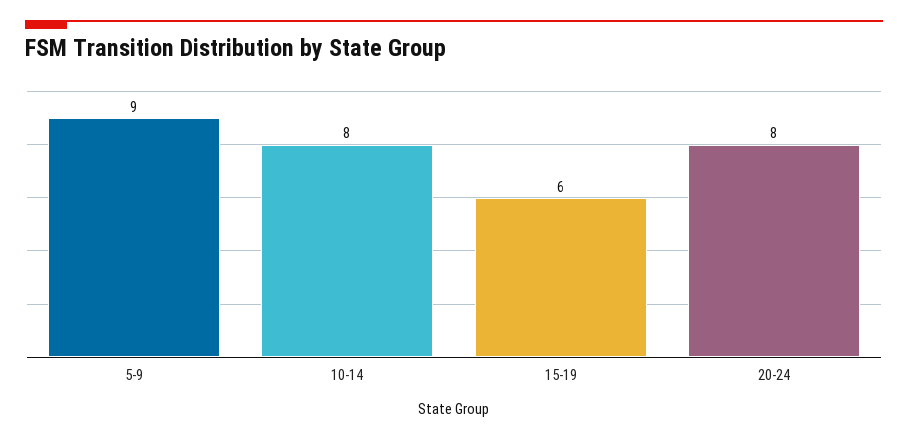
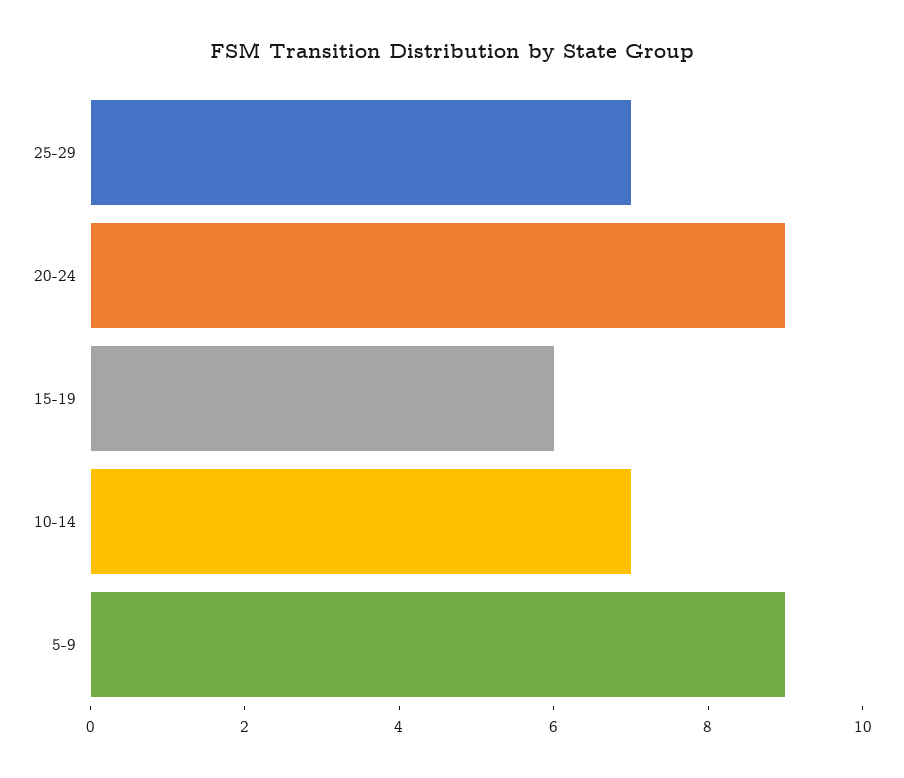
10-14: 8 -> 7
20-24: 8 -> 9
25-29: none -> 7

